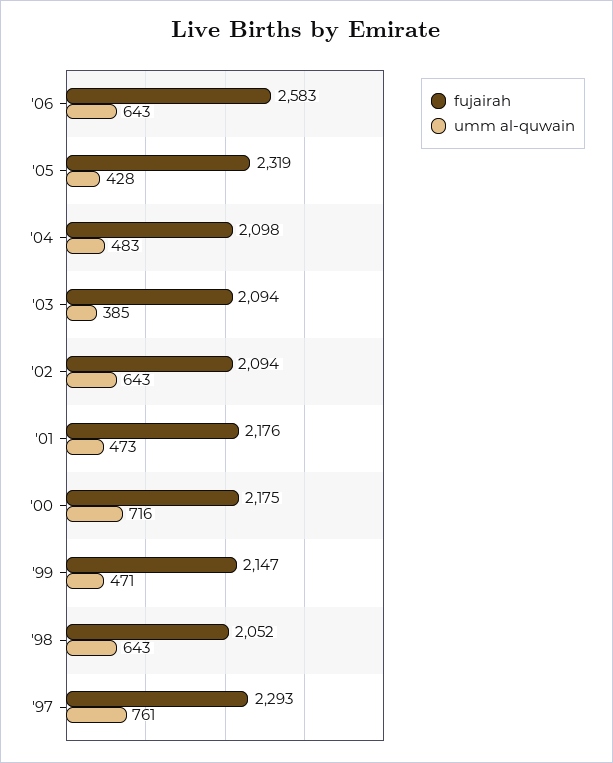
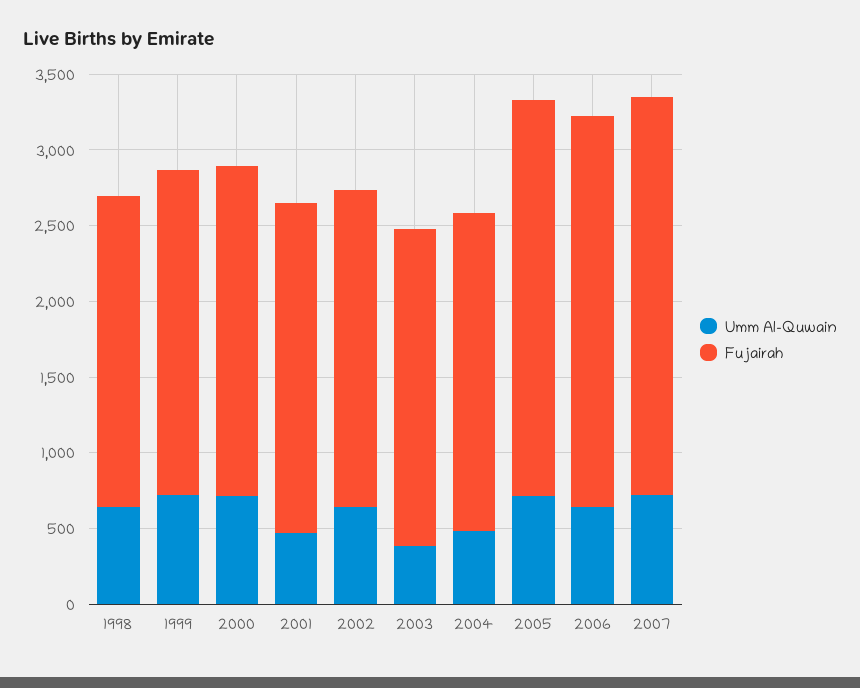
fujairah, '05: 2319 -> 2600
umm al-quwain, '05: 428 -> 700
umm al-quwain, '99: 471 -> 700
fujairah, '97: 2293 -> none
umm al-quwain, '97: 761 -> none
umm al-quwain, 2007: none -> 700
fujairah, 2007: none -> 2600

